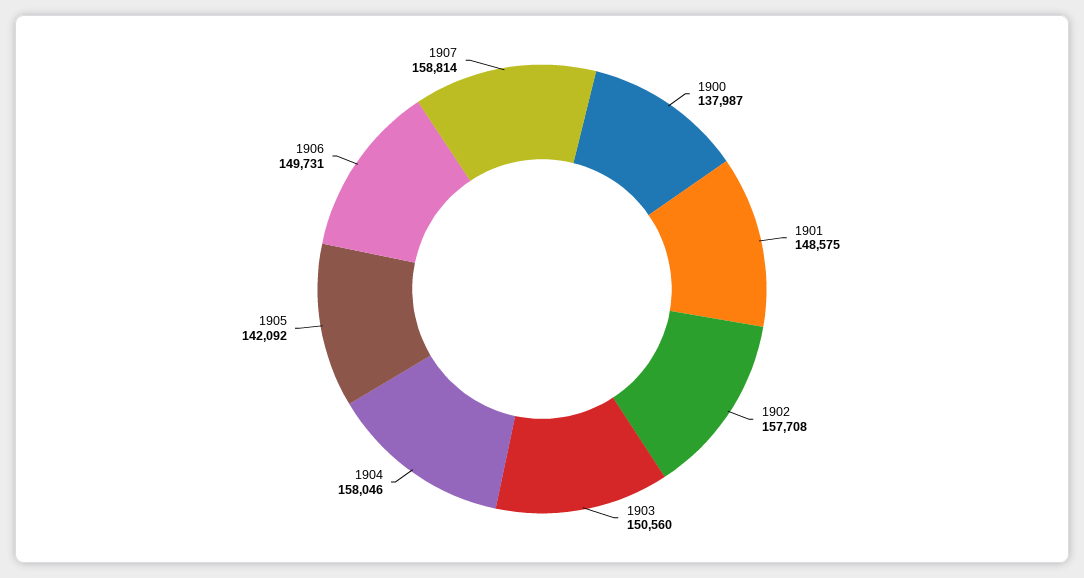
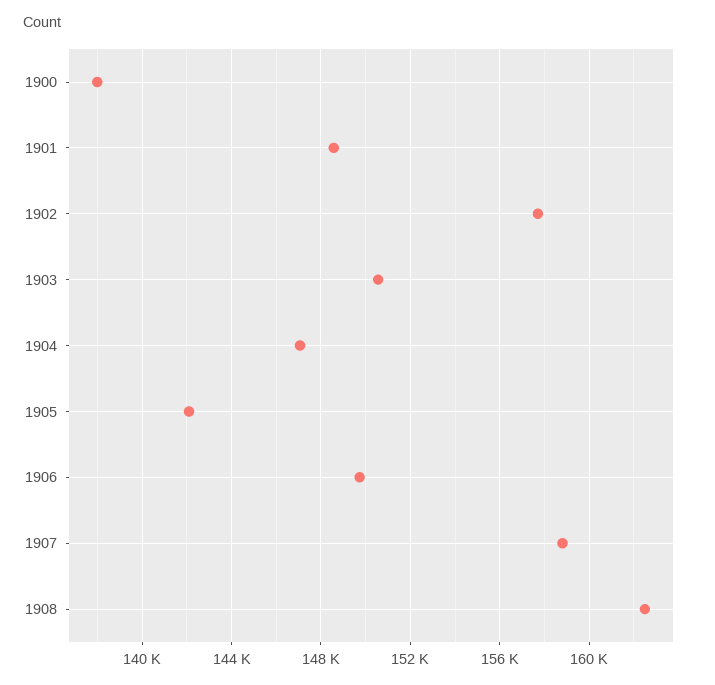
1904: 158046 -> 147000
1908: none -> 162500

